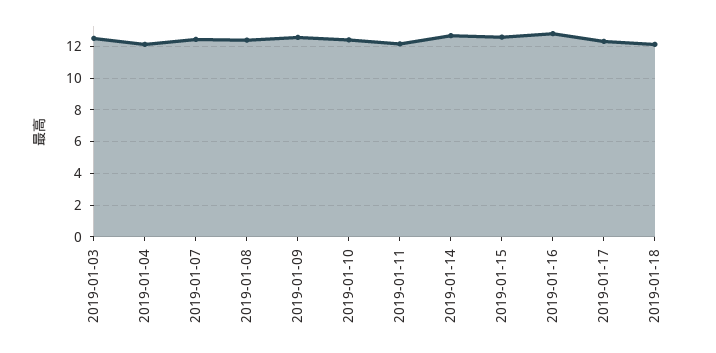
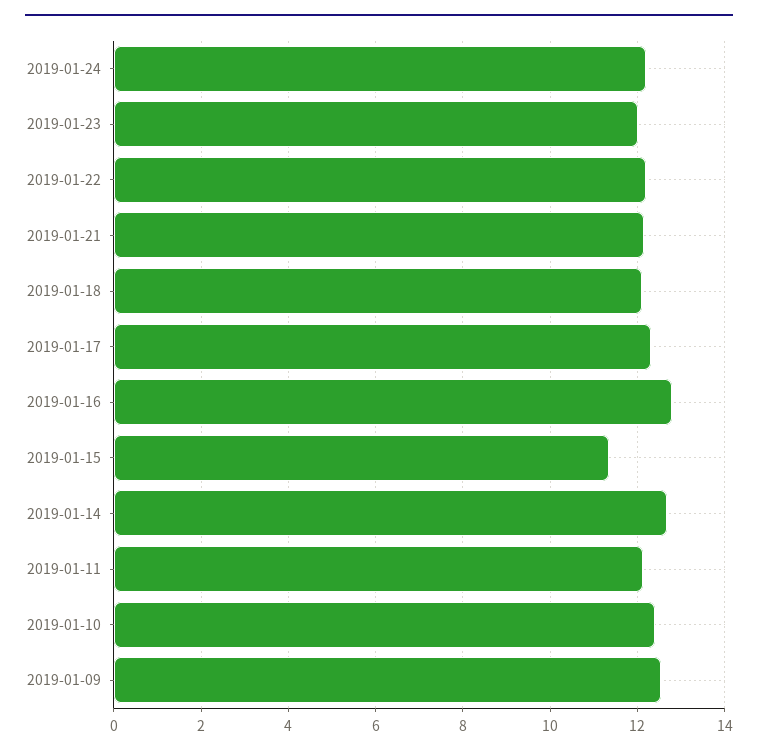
2019-01-03: 12.5 -> none
2019-01-04: 12 -> none
2019-01-07: 12.5 -> none
2019-01-08: 12.5 -> none
2019-01-15: 12.5 -> 11.4
2019-01-24: none -> 12.2
2019-01-23: none -> 12
2019-01-22: none -> 12.2
2019-01-21: none -> 12.2

